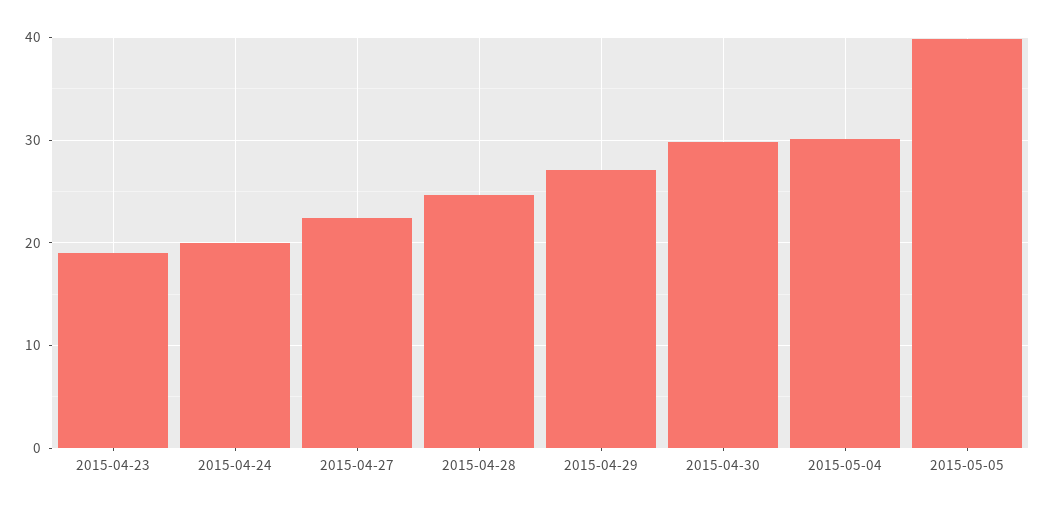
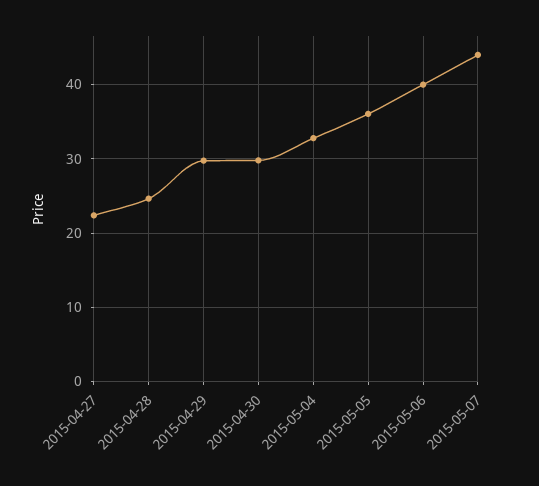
2015-04-23: 19 -> none
2015-04-24: 20 -> none
2015-04-29: 27 -> 30
2015-05-04: 30 -> 33
2015-05-05: 40 -> 36
2015-05-06: none -> 40
2015-05-07: none -> 44

